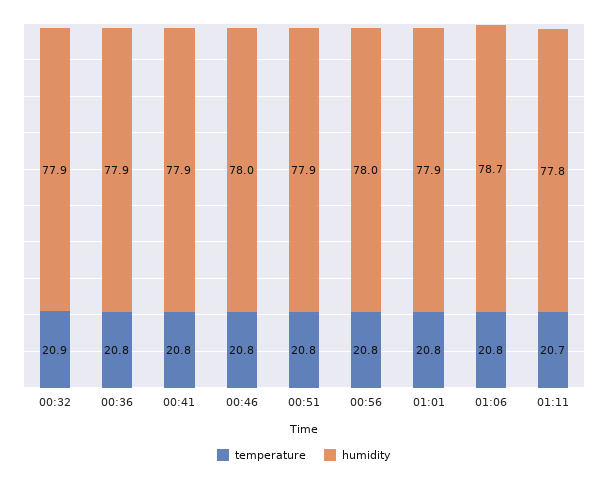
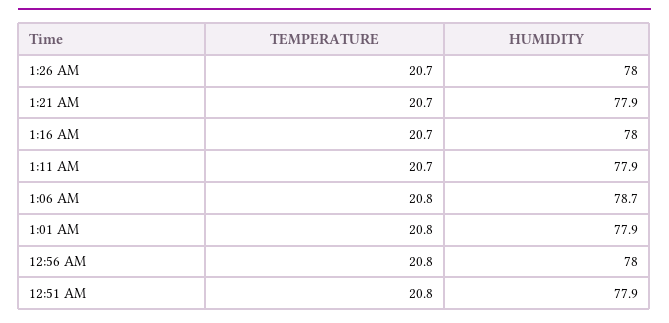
temperature, 00:32: 20.9 -> none
humidity, 00:32: 77.9 -> none
temperature, 00:36: 20.8 -> none
humidity, 00:36: 77.9 -> none
temperature, 00:41: 20.8 -> none
humidity, 00:41: 77.9 -> none
temperature, 00:46: 20.8 -> none
humidity, 00:46: 78 -> none
humidity, 01:11: 77.8 -> 77.9
temperature, 1:26 AM: none -> 20.7
humidity, 1:26 AM: none -> 78
temperature, 1:21 AM: none -> 20.7
humidity, 1:21 AM: none -> 77.9
temperature, 1:16 AM: none -> 20.7
humidity, 1:16 AM: none -> 78

